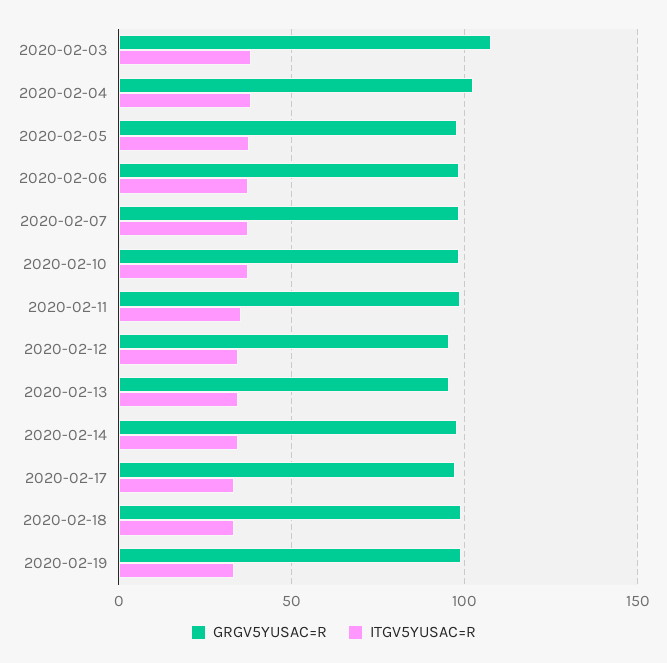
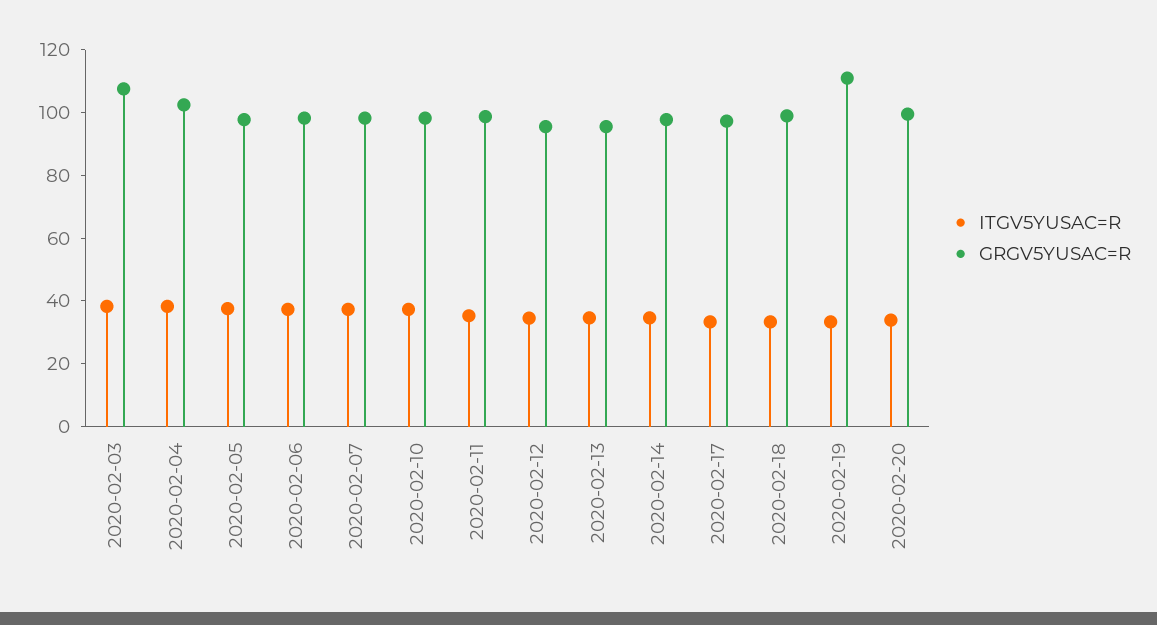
GRGV5YUSAC=R, 2020-02-19: 100 -> 110
ITGV5YUSAC=R, 2020-02-20: none -> 35
GRGV5YUSAC=R, 2020-02-20: none -> 100

